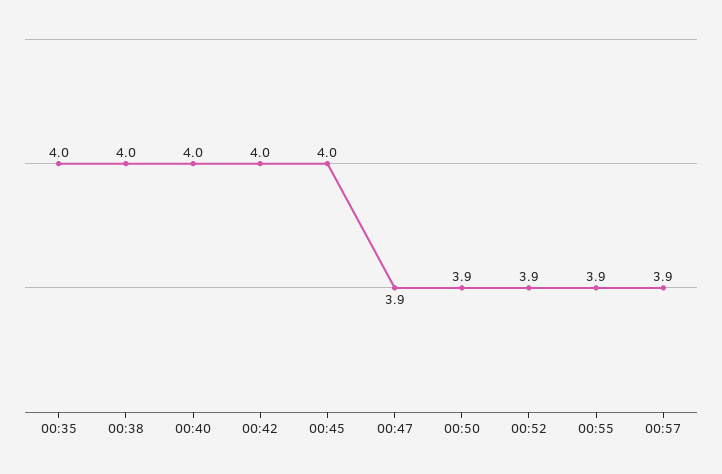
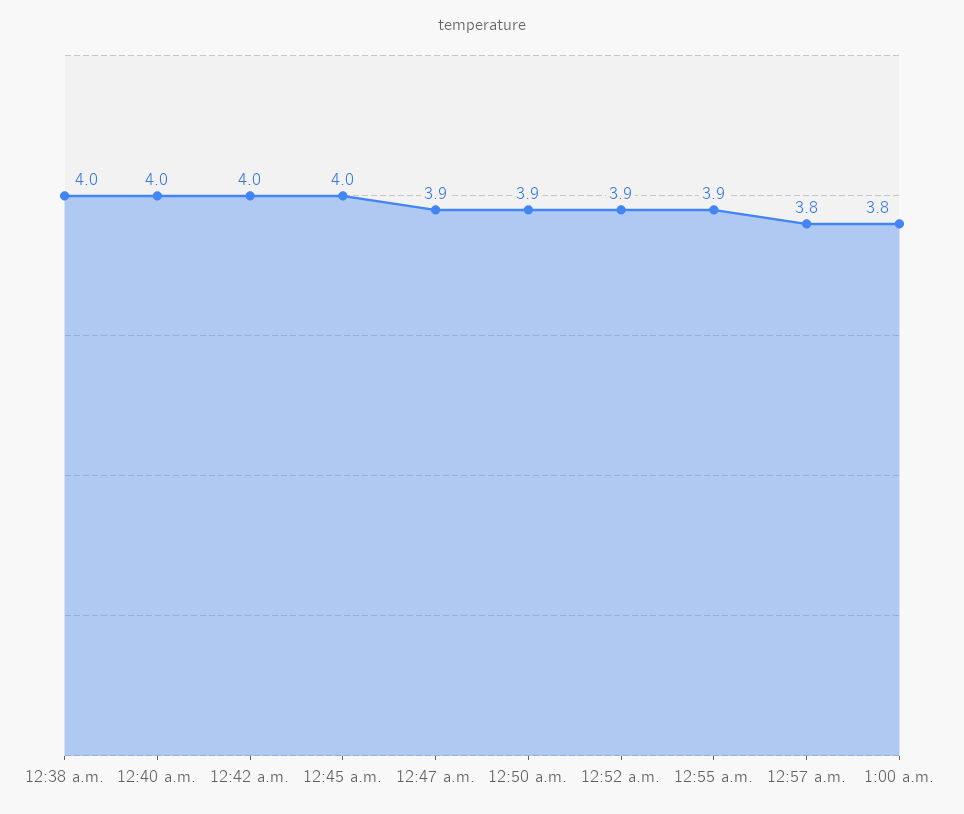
00:35: 4 -> none
00:57: 3.9 -> 3.8
1:00 a.m.: none -> 3.8

